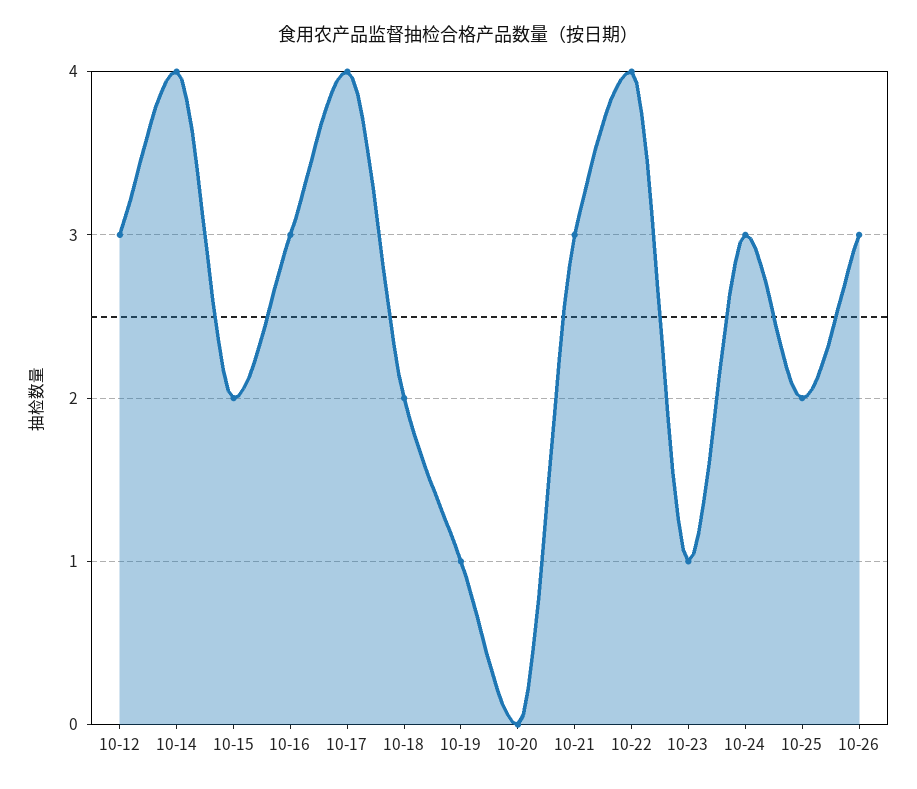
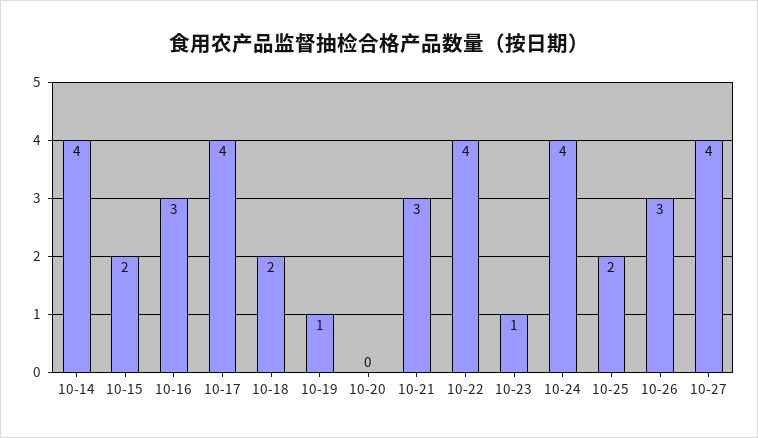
10-12: 3 -> none
10-24: 3 -> 4
10-27: none -> 4

